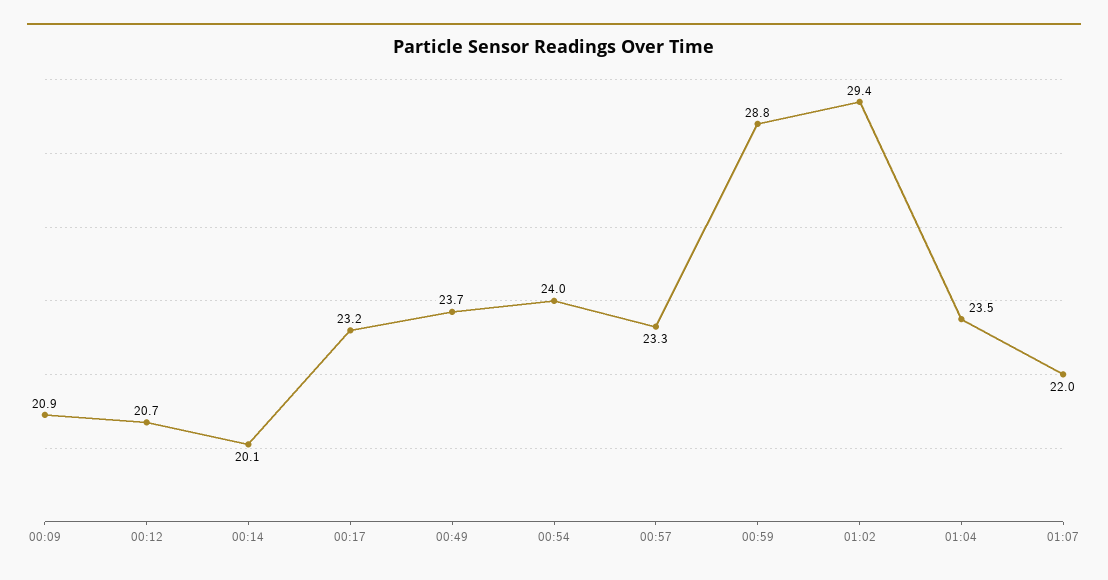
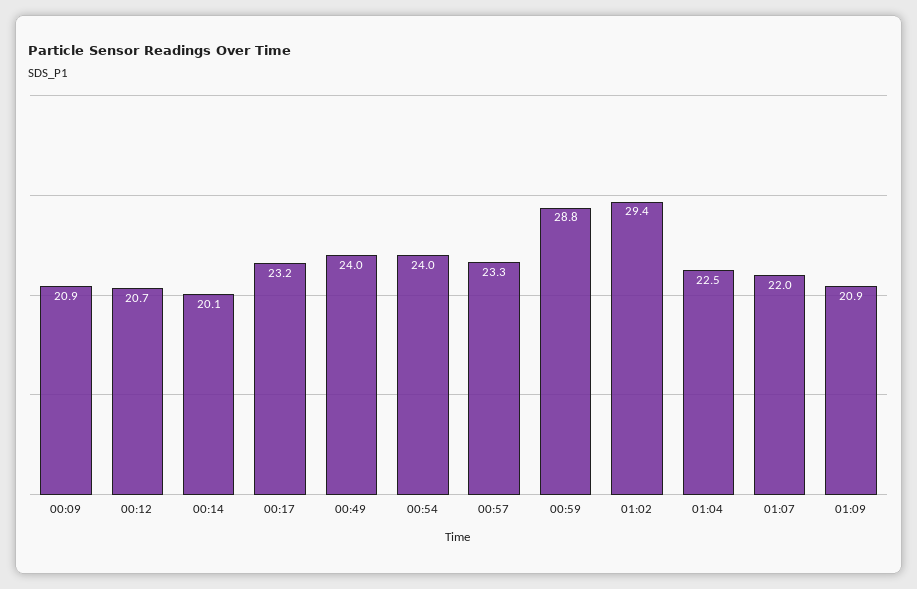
00:49: 23.7 -> 24
01:04: 23.5 -> 22.5
01:09: none -> 20.9

